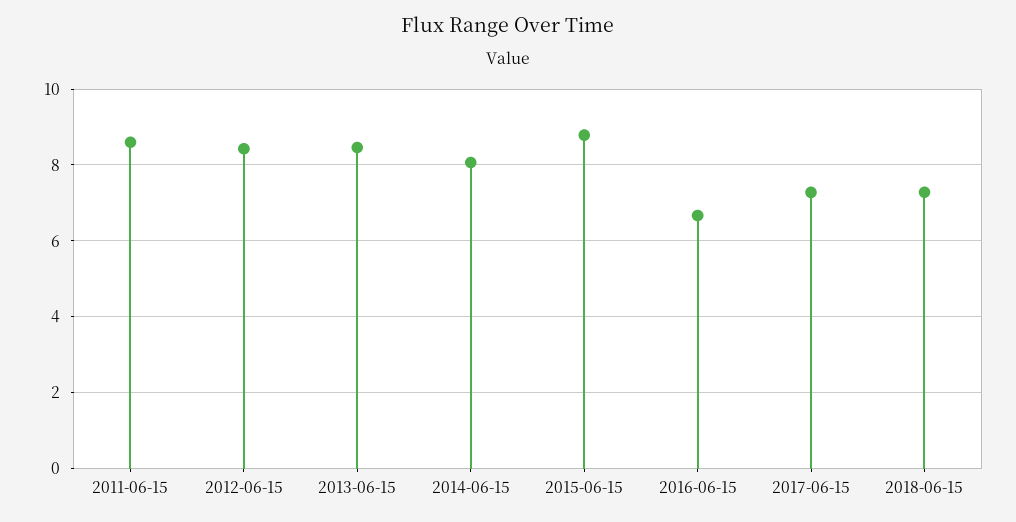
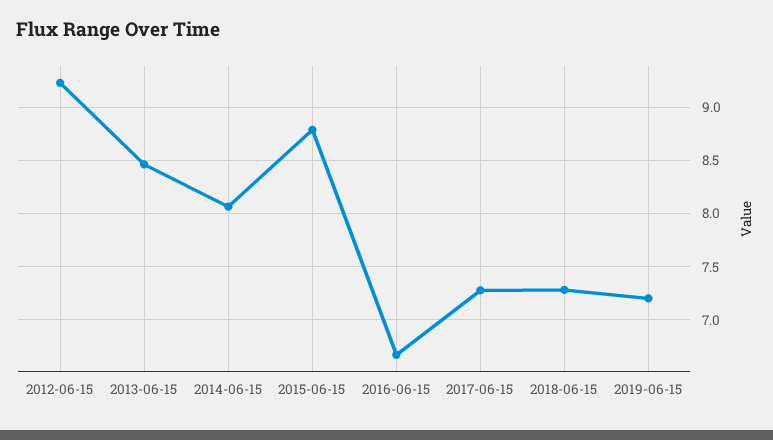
2011-06-15: 8.6 -> none
2012-06-15: 8.4 -> 9.2
2019-06-15: none -> 7.2

